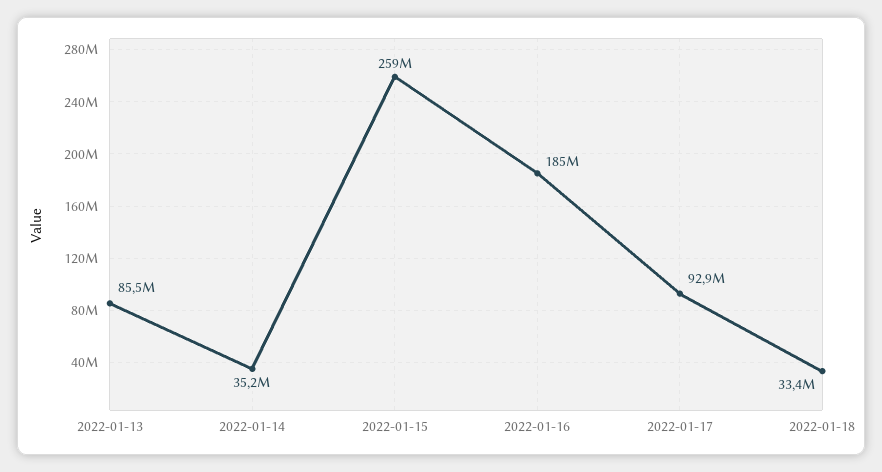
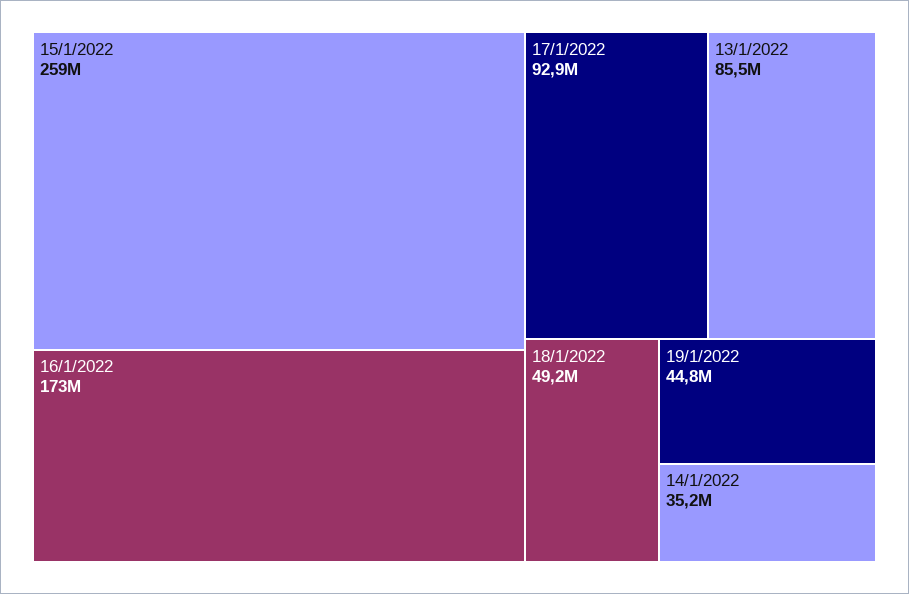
2022-01-16: 185000000 -> 173000000
2022-01-18: 33400000 -> 49200000
19/1/2022: none -> 44800000

